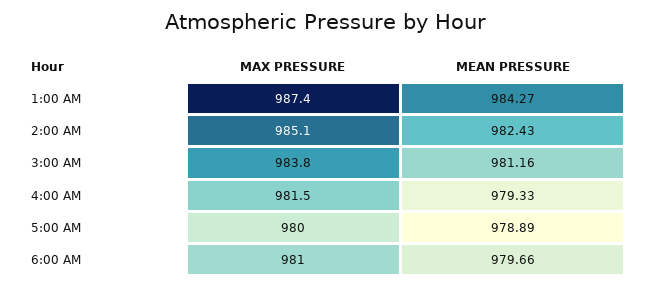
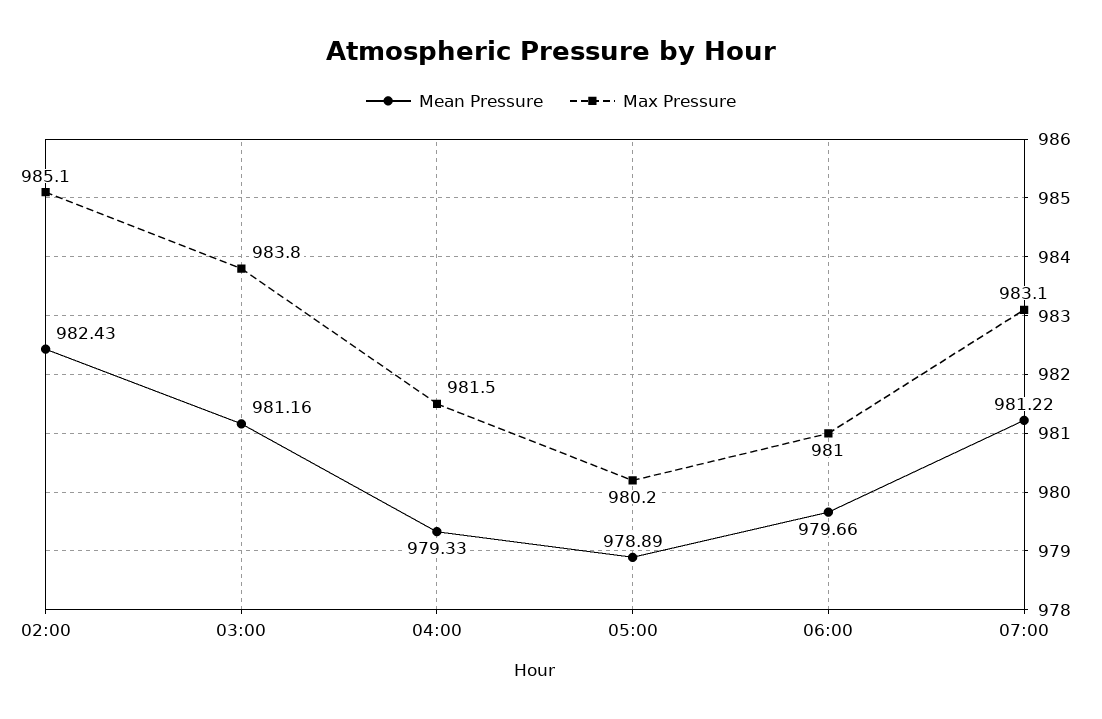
MAX PRESSURE, 1:00 AM: 987.4 -> none
MEAN PRESSURE, 1:00 AM: 984.27 -> none
MAX PRESSURE, 5:00 AM: 980 -> 980.2
MEAN PRESSURE, 07:00: none -> 981.22
MAX PRESSURE, 07:00: none -> 983.1

